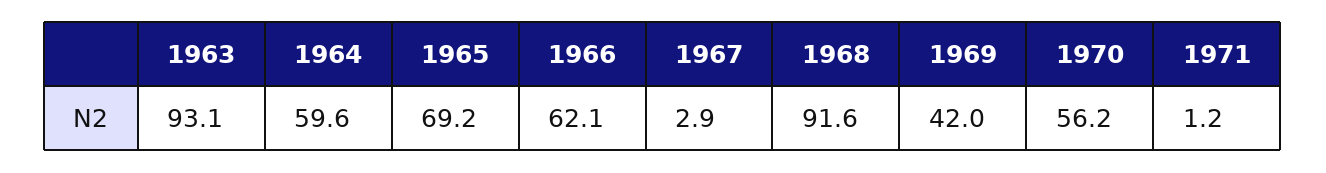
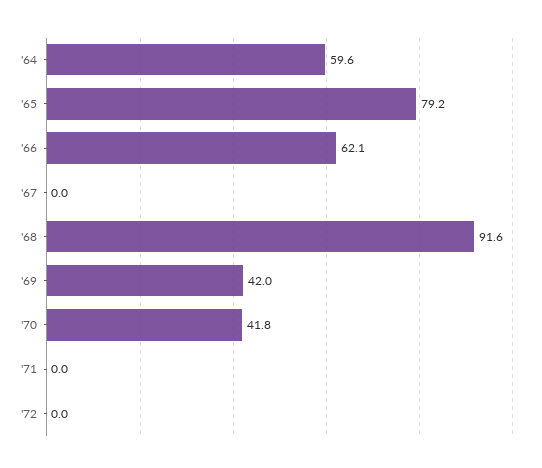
1963: 93.1 -> none
1965: 69.2 -> 79.2
1967: 2.9 -> 0
1970: 56.2 -> 41.8
1971: 1.2 -> 0
'72: none -> 0

